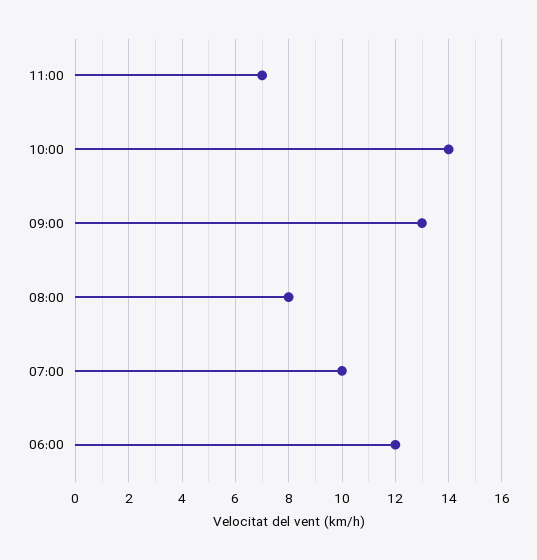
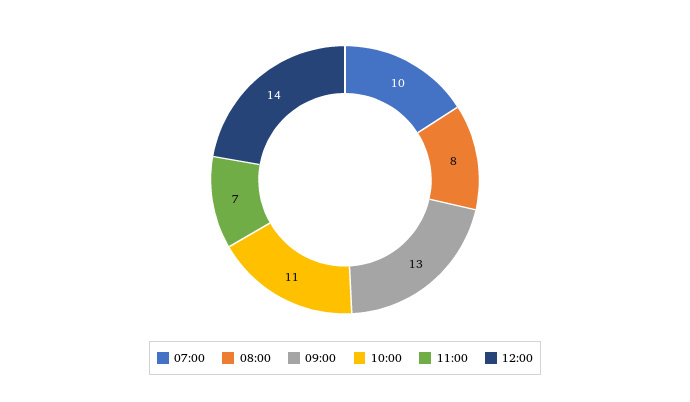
10:00: 14 -> 11
06:00: 12 -> none
12:00: none -> 14

